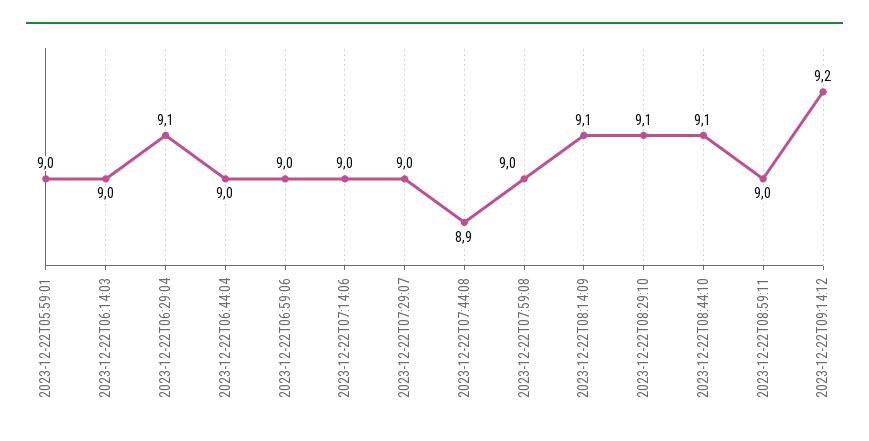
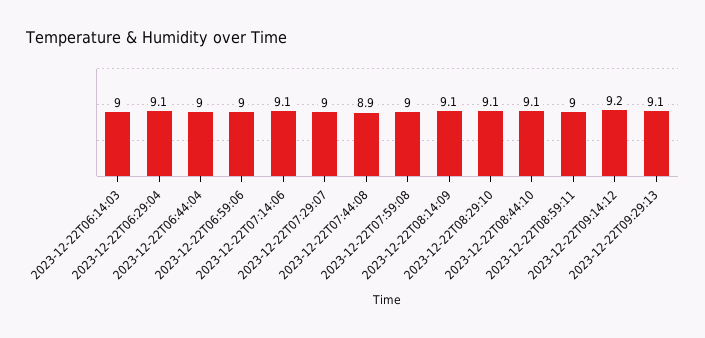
2023-12-22T05:59:01: 9 -> none
2023-12-22T07:14:06: 9 -> 9.1
2023-12-22T09:29:13: none -> 9.1

